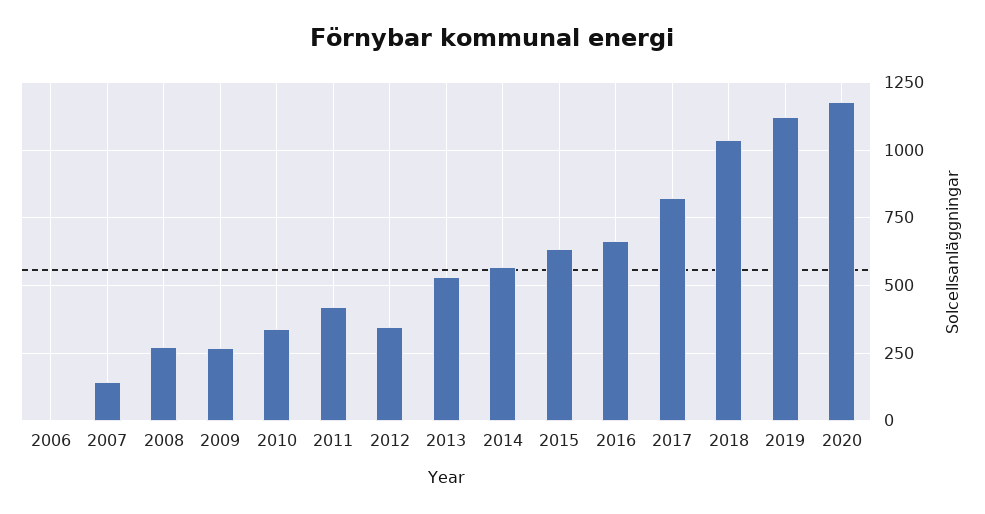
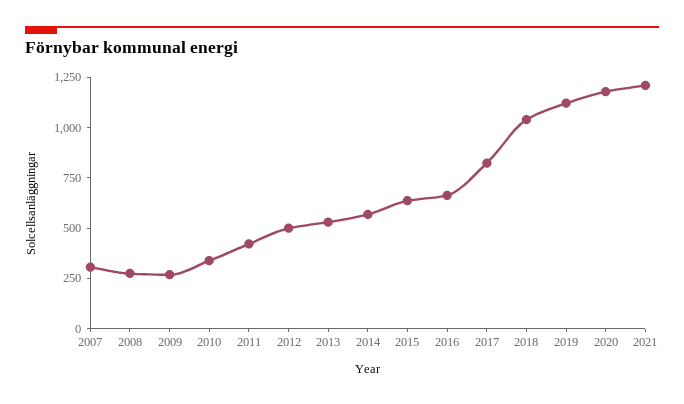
2006: 0 -> none
2007: 150 -> 300
2012: 350 -> 500
2021: none -> 1200

